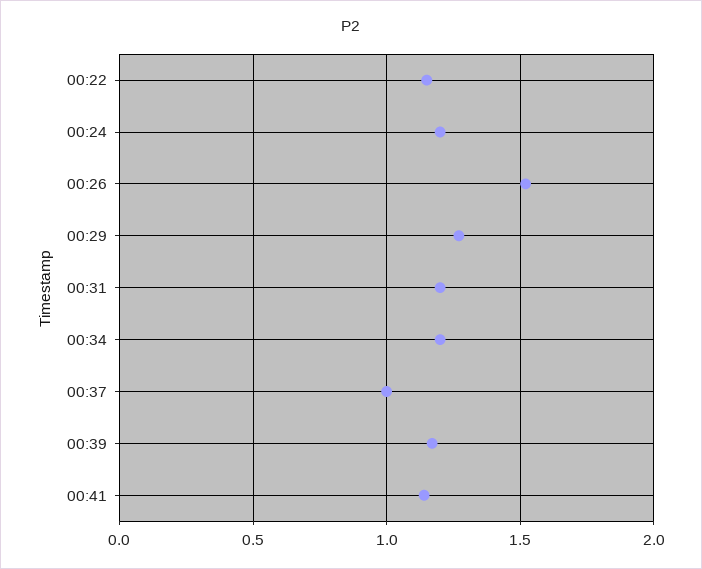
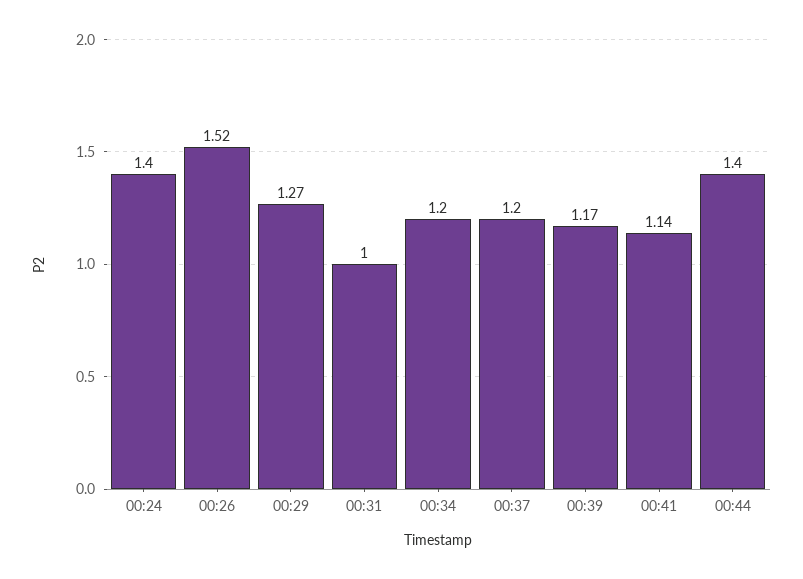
00:22: 1.15 -> none
00:24: 1.2 -> 1.4
00:31: 1.2 -> 1
00:37: 1 -> 1.2
00:44: none -> 1.4

